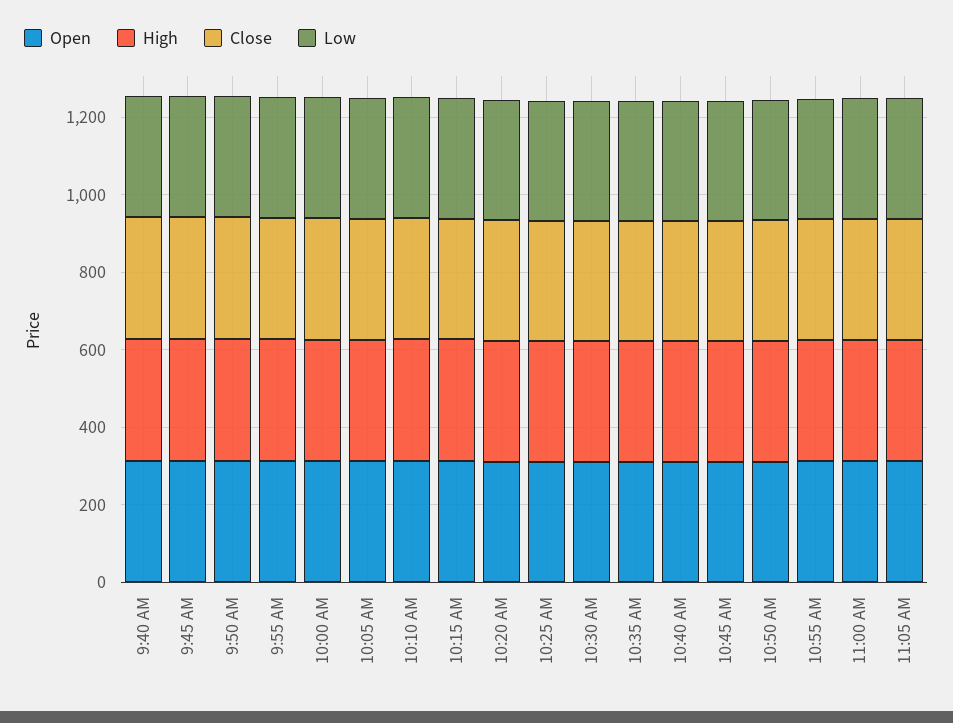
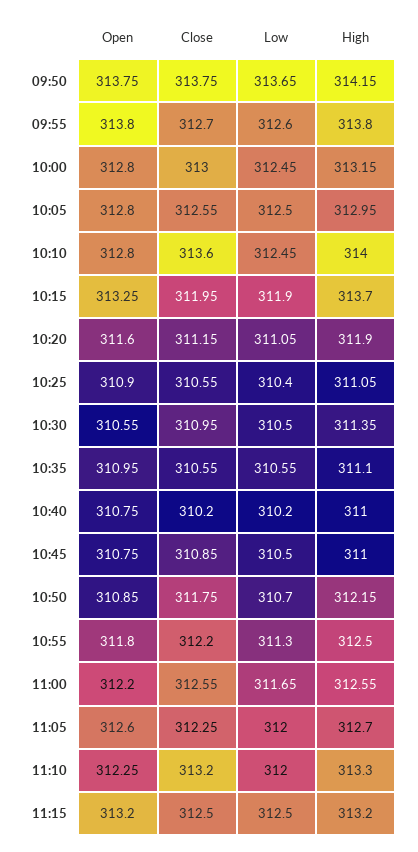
Open, 9:40 AM: 300 -> none
High, 9:40 AM: 300 -> none
Close, 9:40 AM: 300 -> none
Low, 9:40 AM: 300 -> none
Open, 9:45 AM: 300 -> none
High, 9:45 AM: 300 -> none
Close, 9:45 AM: 300 -> none
Low, 9:45 AM: 300 -> none
Open, 11:10: none -> 312.25
Close, 11:10: none -> 313.2
Low, 11:10: none -> 312
High, 11:10: none -> 313.3
Open, 11:15: none -> 313.2
Close, 11:15: none -> 312.5
Low, 11:15: none -> 312.5
High, 11:15: none -> 313.2

